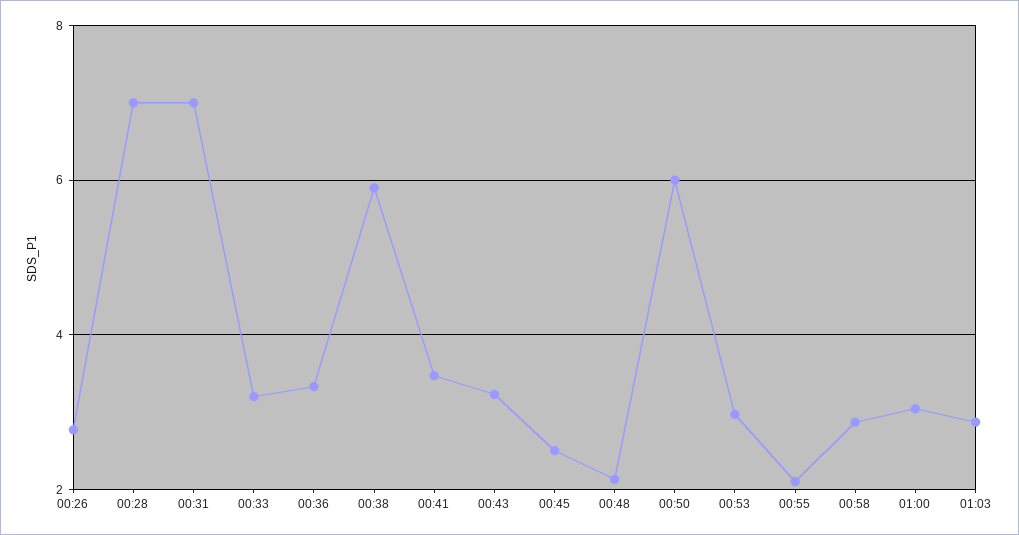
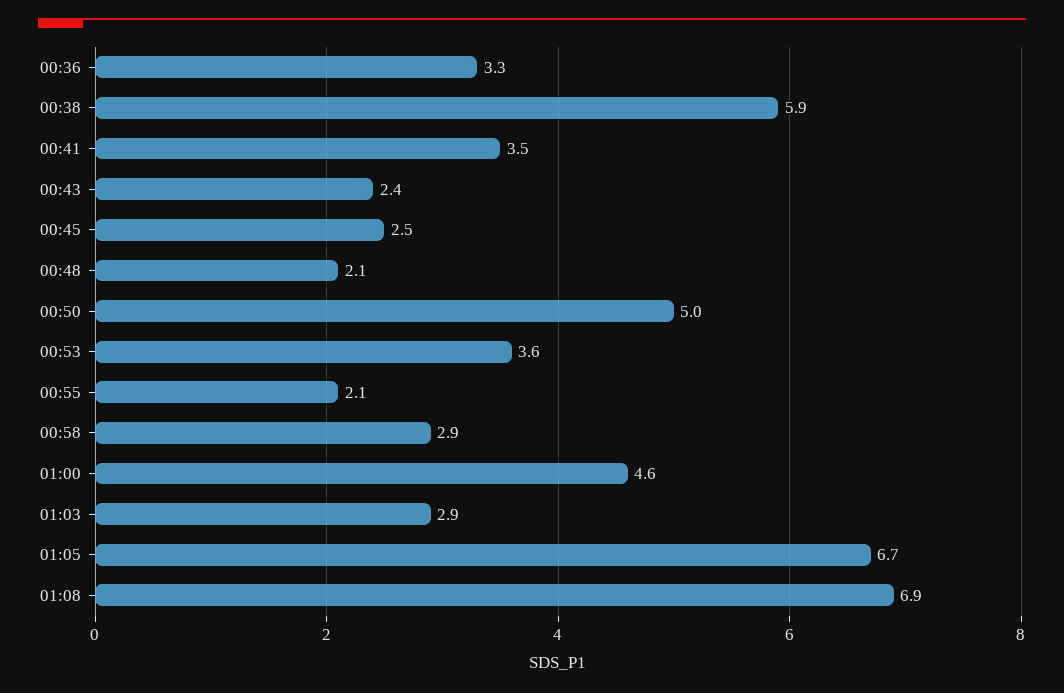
00:26: 2.8 -> none
00:28: 7 -> none
00:31: 7 -> none
00:33: 3.2 -> none
00:43: 3.2 -> 2.4
00:50: 6 -> 5
00:53: 3 -> 3.6
01:00: 3 -> 4.6
01:05: none -> 6.7
01:08: none -> 6.9

